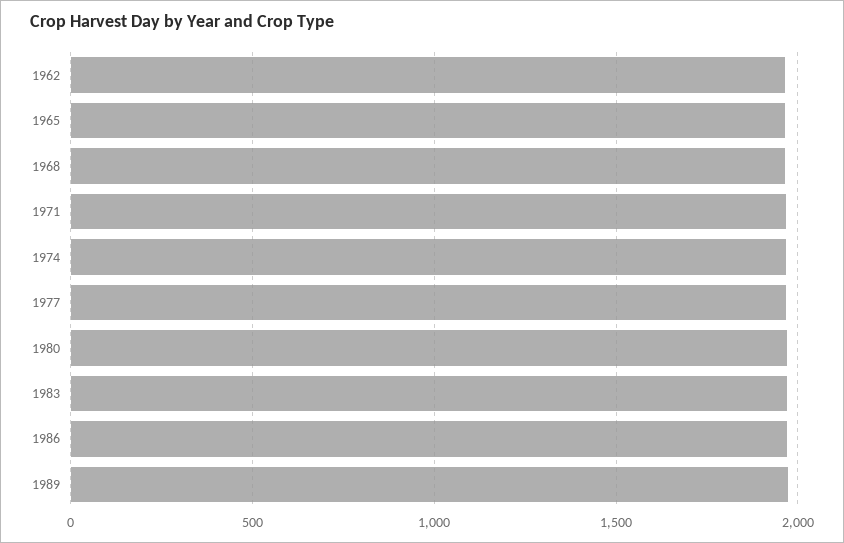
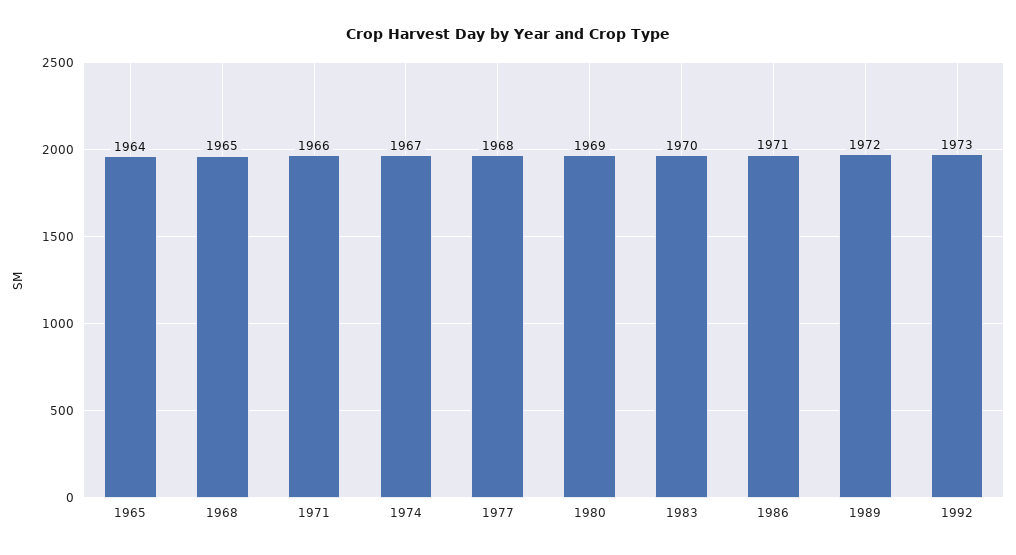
1962: 1950 -> none
1992: none -> 1973

